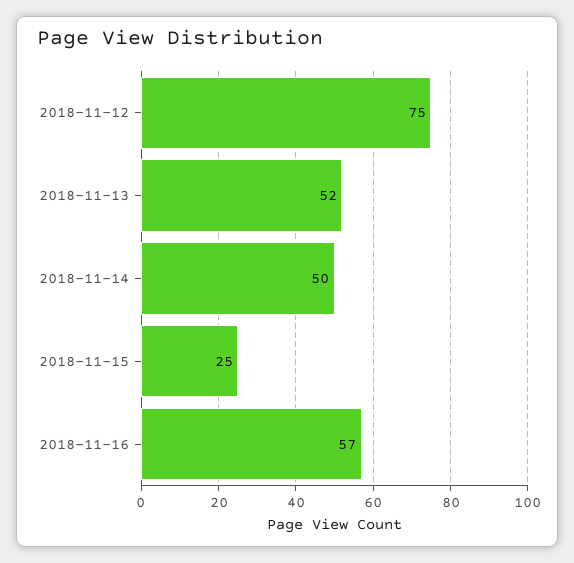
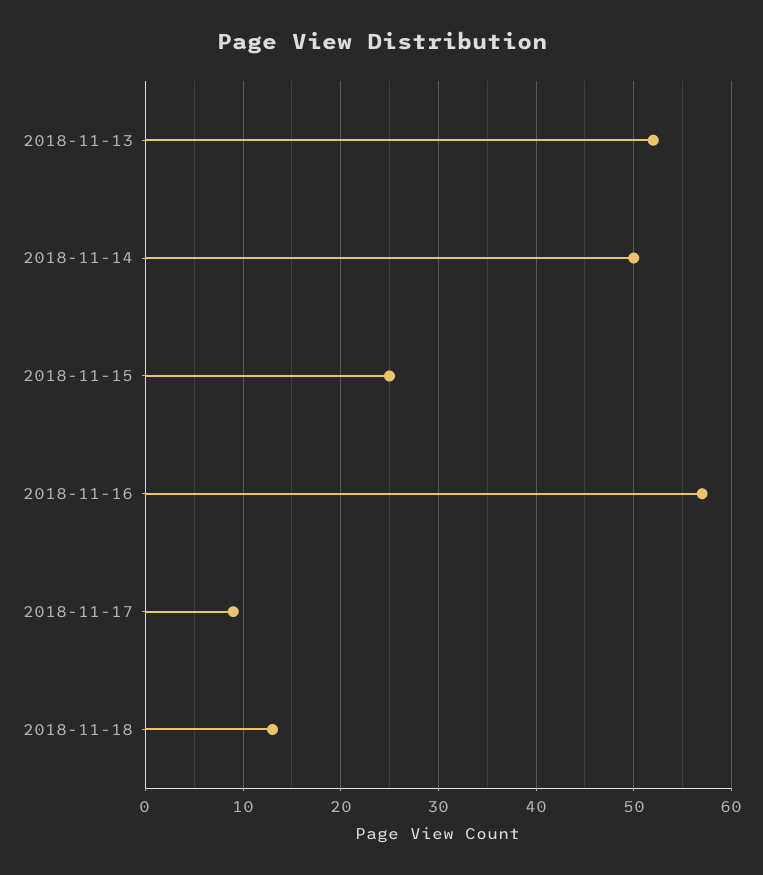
2018-11-12: 75 -> none
2018-11-17: none -> 9
2018-11-18: none -> 13

